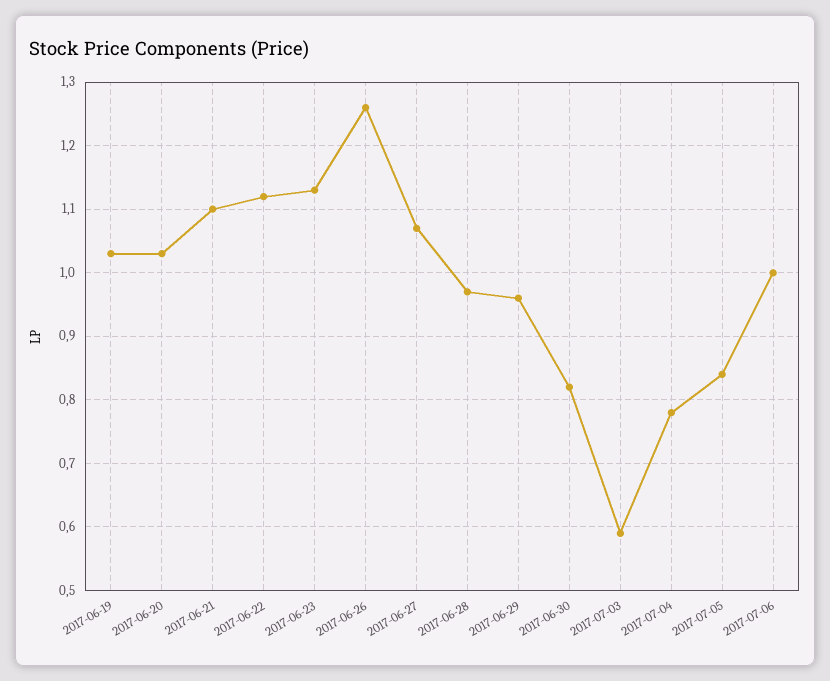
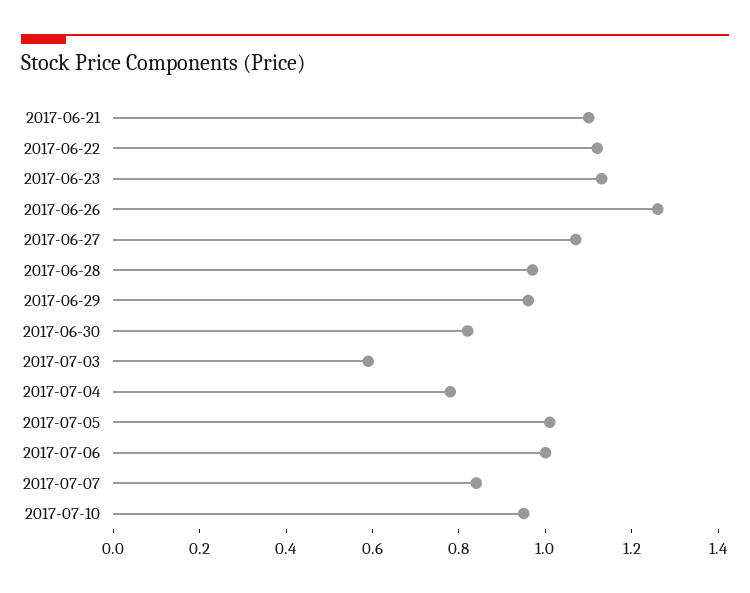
2017-06-19: 1.03 -> none
2017-06-20: 1.03 -> none
2017-07-05: 0.84 -> 1
2017-07-07: none -> 0.85
2017-07-10: none -> 0.95

